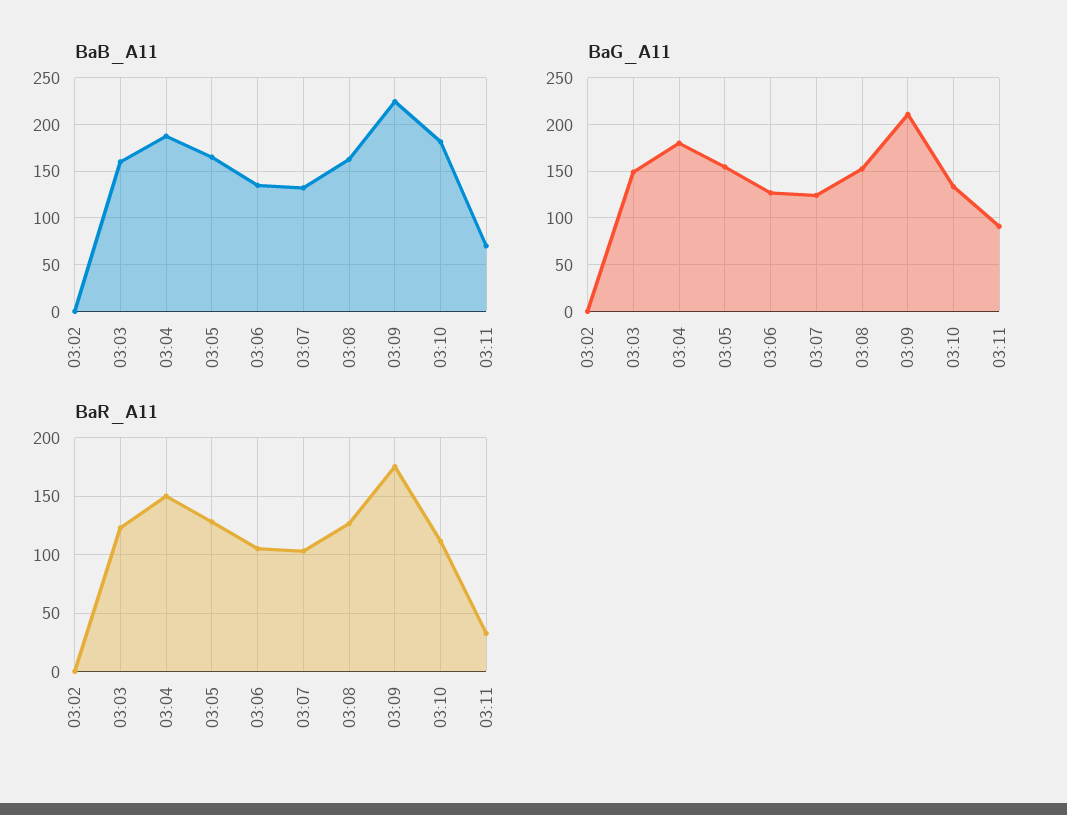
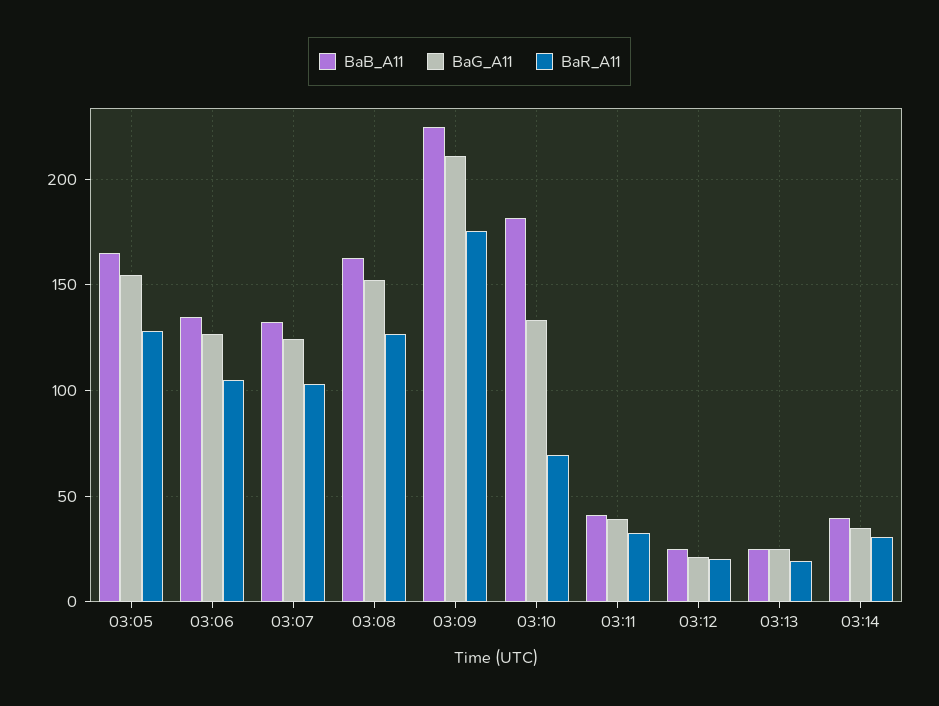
BaB_A11, 03:02: 0 -> none
BaB_A11, 03:03: 160 -> none
BaB_A11, 03:04: 190 -> none
BaB_A11, 03:11: 70 -> 40
BaG_A11, 03:02: 0 -> none
BaG_A11, 03:03: 150 -> none
BaG_A11, 03:04: 180 -> none
BaG_A11, 03:11: 90 -> 40
BaR_A11, 03:02: 0 -> none
BaR_A11, 03:03: 120 -> none
BaR_A11, 03:04: 150 -> none
BaR_A11, 03:10: 110 -> 70
BaB_A11, 03:12: none -> 25
BaG_A11, 03:12: none -> 20
BaR_A11, 03:12: none -> 20
BaB_A11, 03:13: none -> 25
BaG_A11, 03:13: none -> 25
BaR_A11, 03:13: none -> 20
BaB_A11, 03:14: none -> 40
BaG_A11, 03:14: none -> 35
BaR_A11, 03:14: none -> 30

